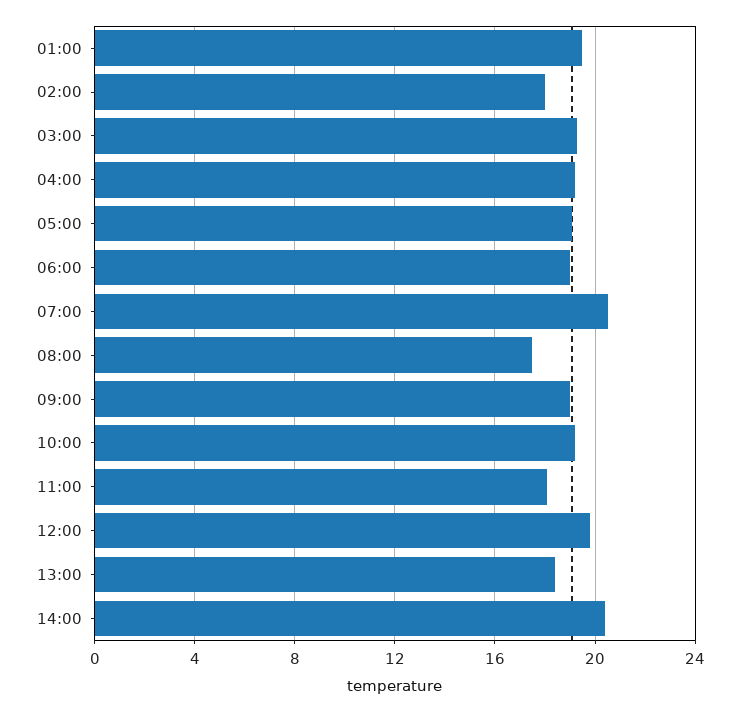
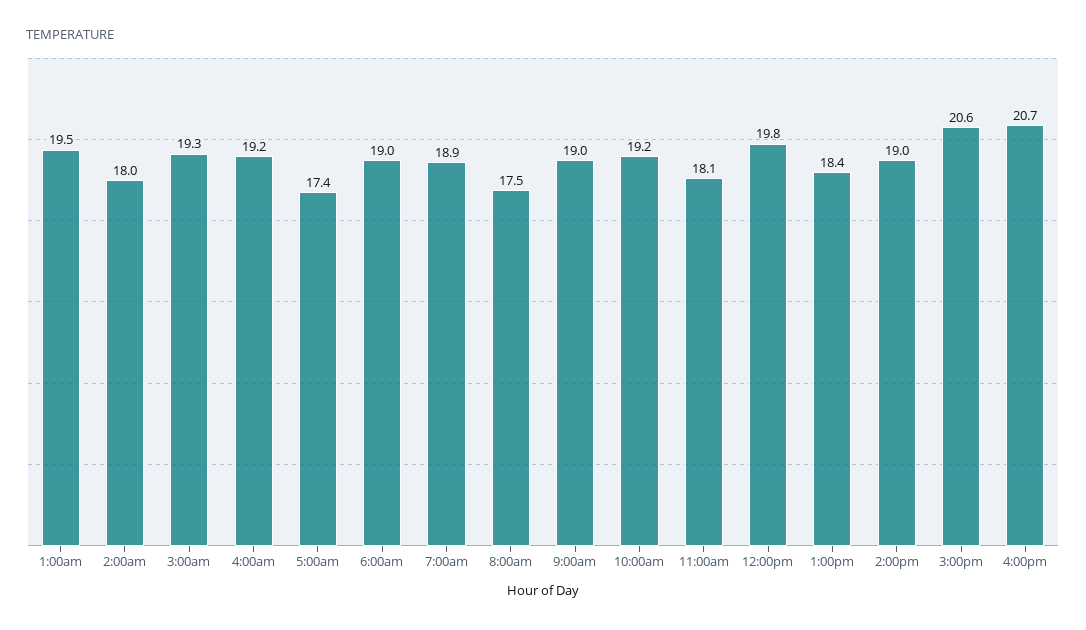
05:00: 19 -> 17.4
07:00: 20.5 -> 18.9
14:00: 20.5 -> 19
3:00pm: none -> 20.6
4:00pm: none -> 20.7

